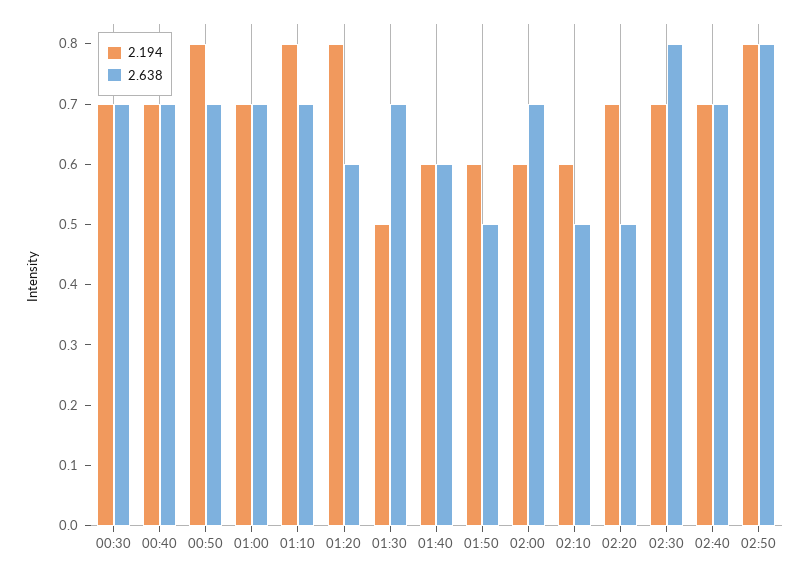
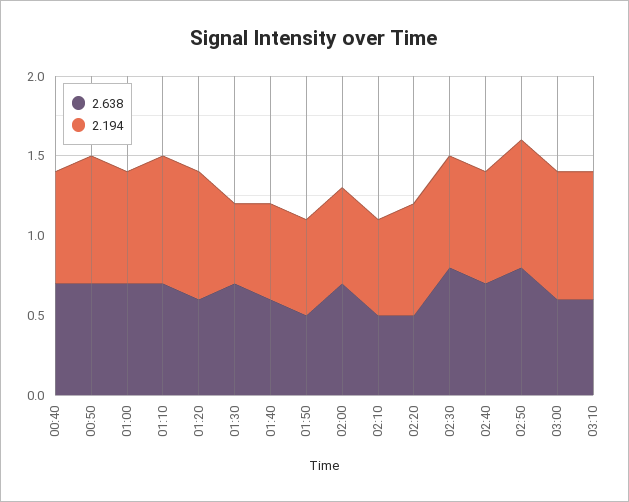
2.194, 00:30: 0.7 -> none
2.638, 00:30: 0.7 -> none
2.638, 03:00: none -> 0.6
2.194, 03:00: none -> 0.8
2.638, 03:10: none -> 0.6
2.194, 03:10: none -> 0.8

